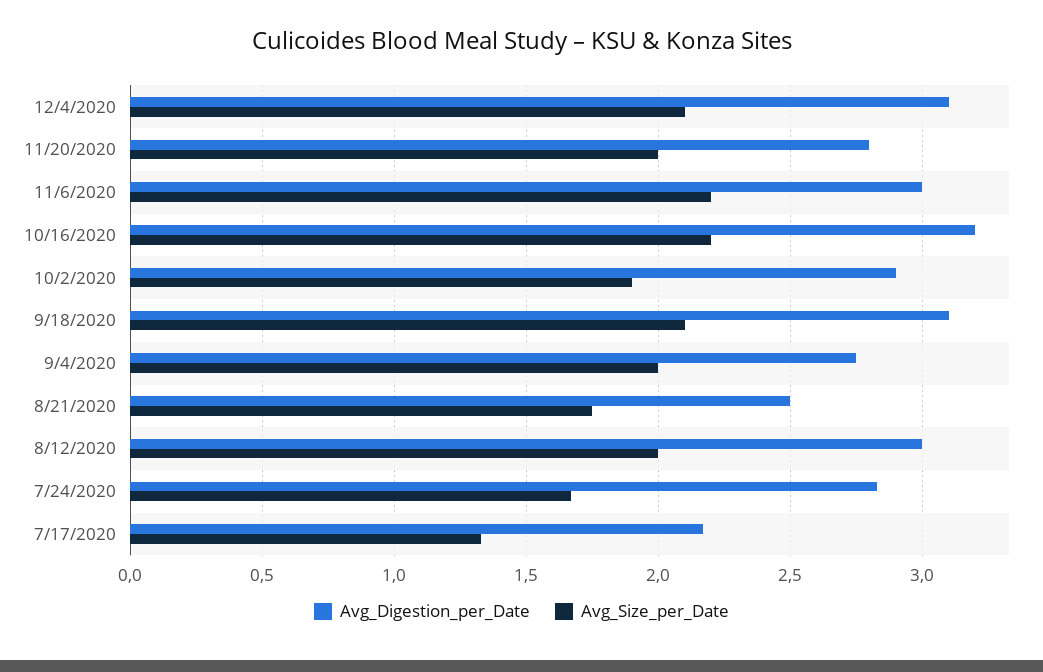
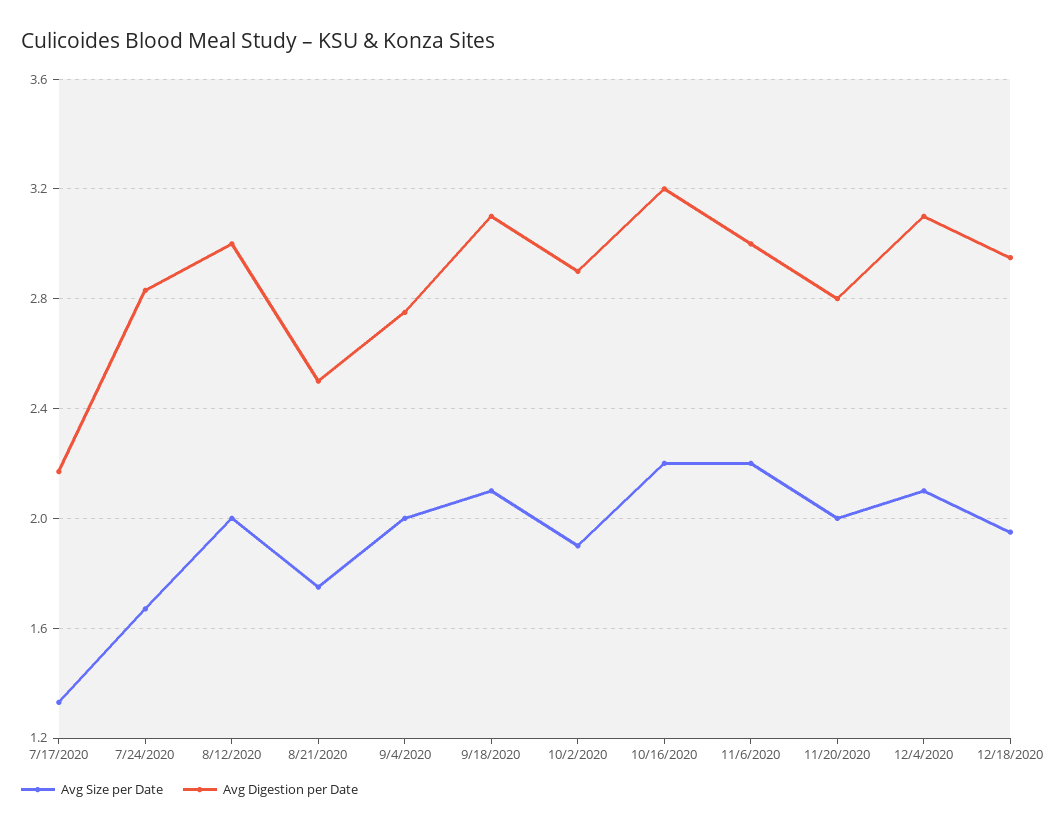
Avg_Size_per_Date, 12/18/2020: none -> 1.95
Avg_Digestion_per_Date, 12/18/2020: none -> 2.95

